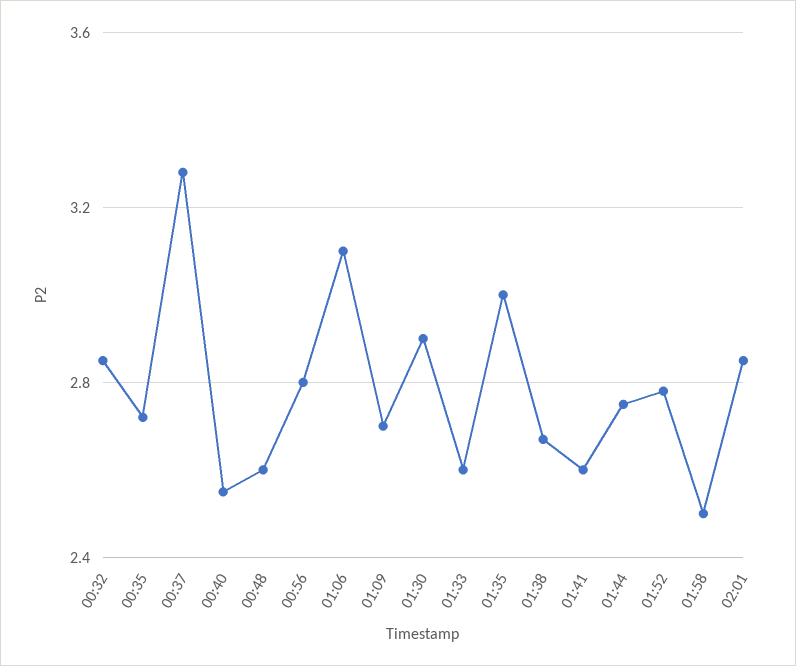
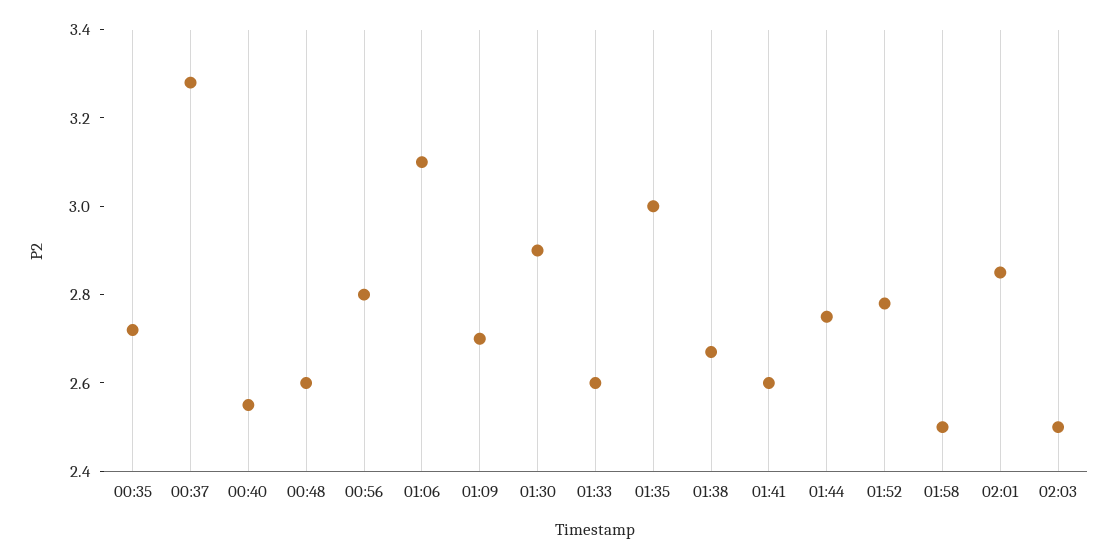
00:32: 2.85 -> none
02:03: none -> 2.5

